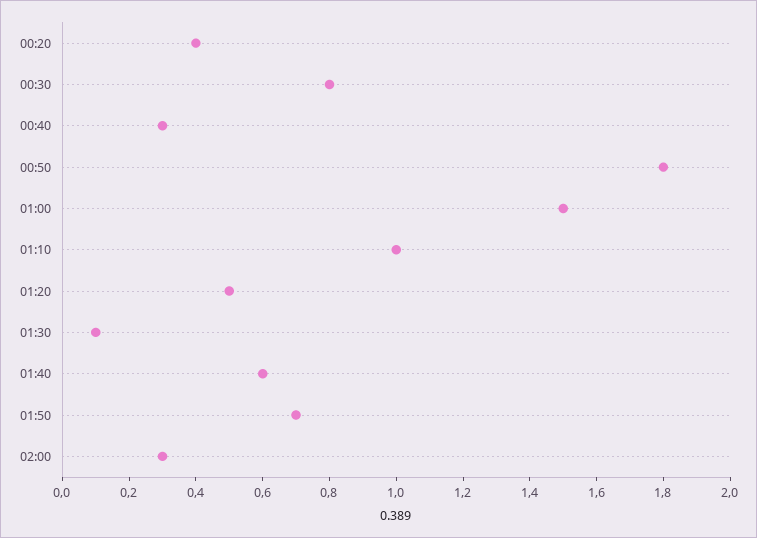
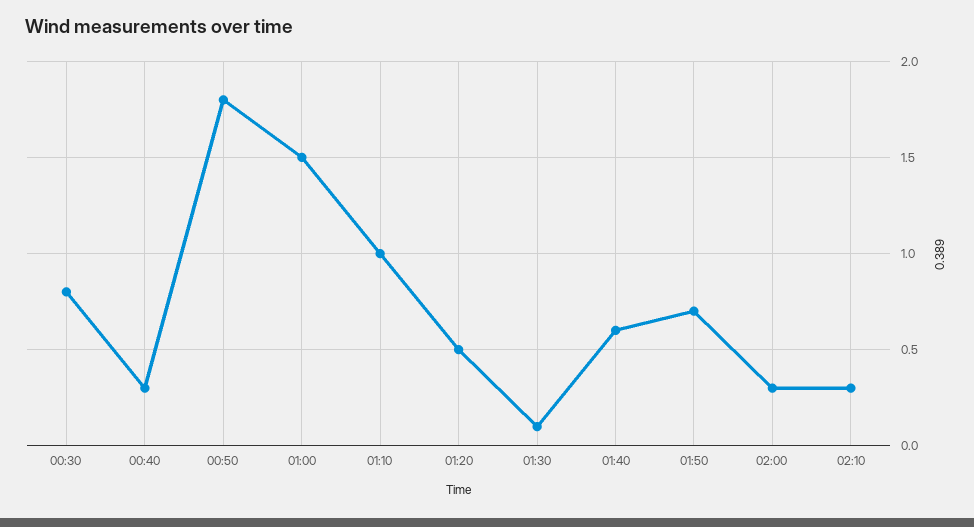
00:20: 0.4 -> none
02:10: none -> 0.3

